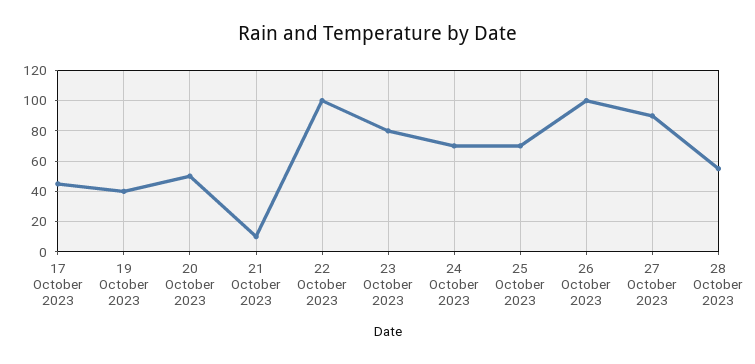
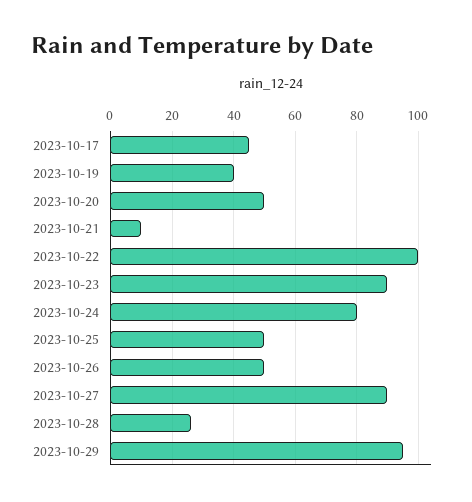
23 October 2023: 80 -> 90
24 October 2023: 70 -> 80
25 October 2023: 70 -> 50
26 October 2023: 100 -> 50
28 October 2023: 55 -> 25
2023-10-29: none -> 95

